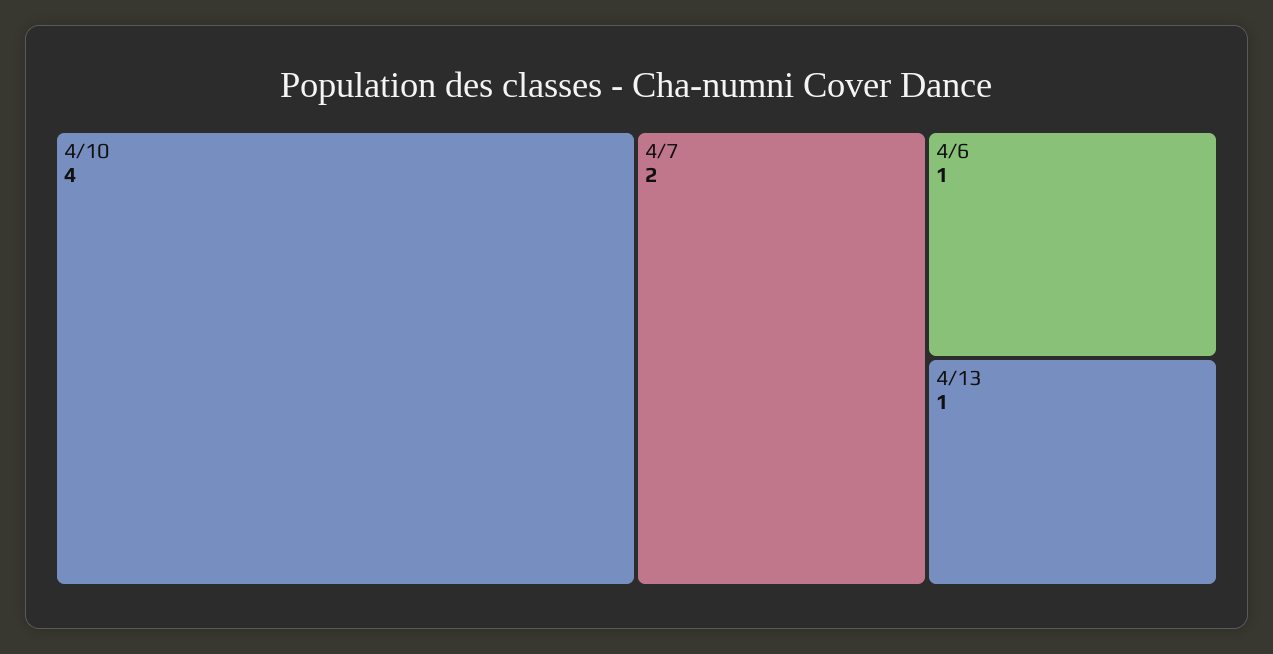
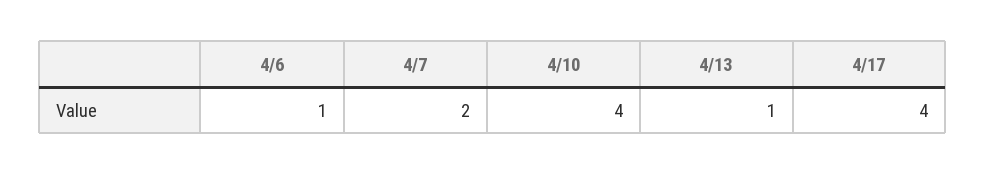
4/17: none -> 4

